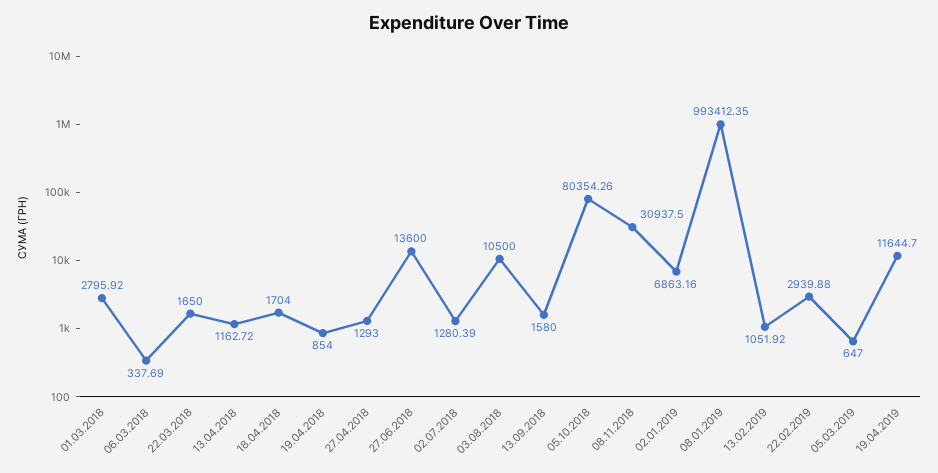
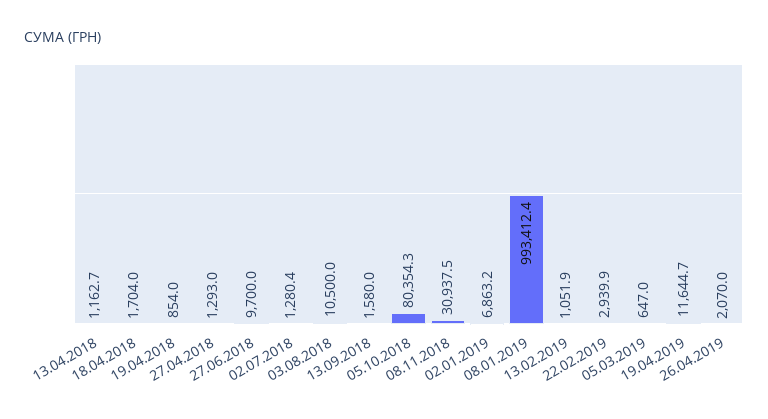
01.03.2018: 2795.92 -> none
06.03.2018: 337.69 -> none
22.03.2018: 1650 -> none
27.06.2018: 13600 -> 9700
26.04.2019: none -> 2070

